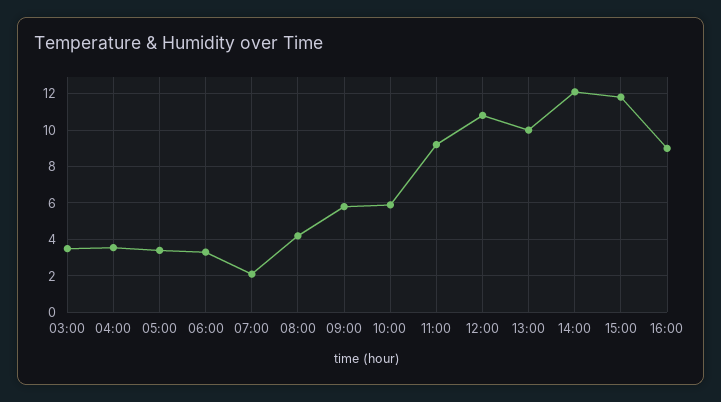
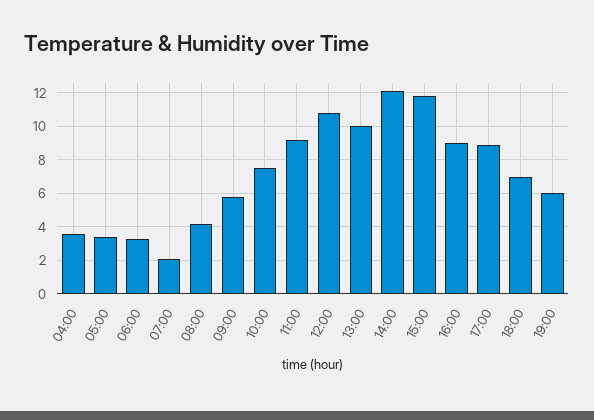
03:00: 3.5 -> none
10:00: 6 -> 7.5
17:00: none -> 9
18:00: none -> 7
19:00: none -> 6

